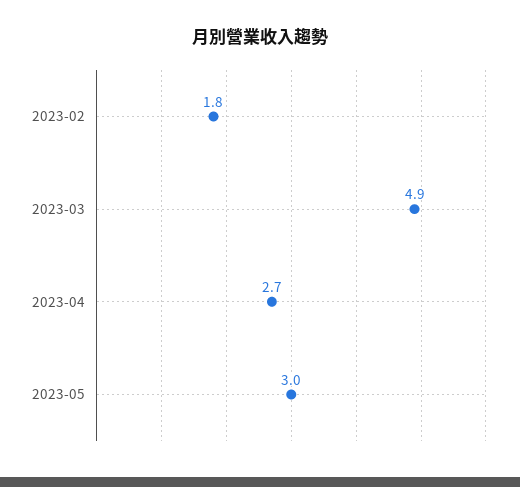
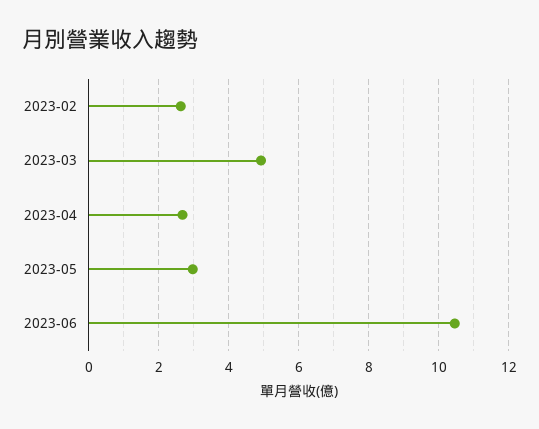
2023-02: 1.8 -> 2.6
2023-06: none -> 10.4

